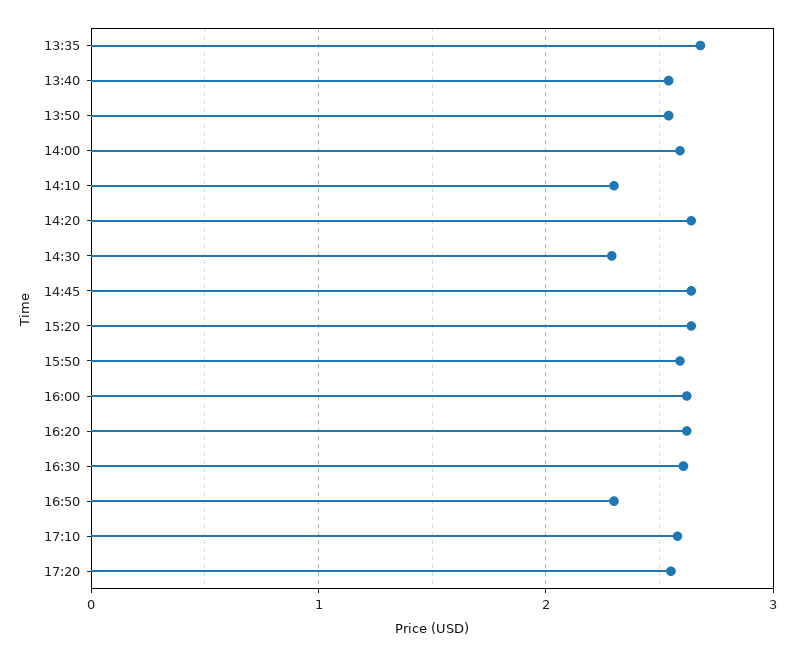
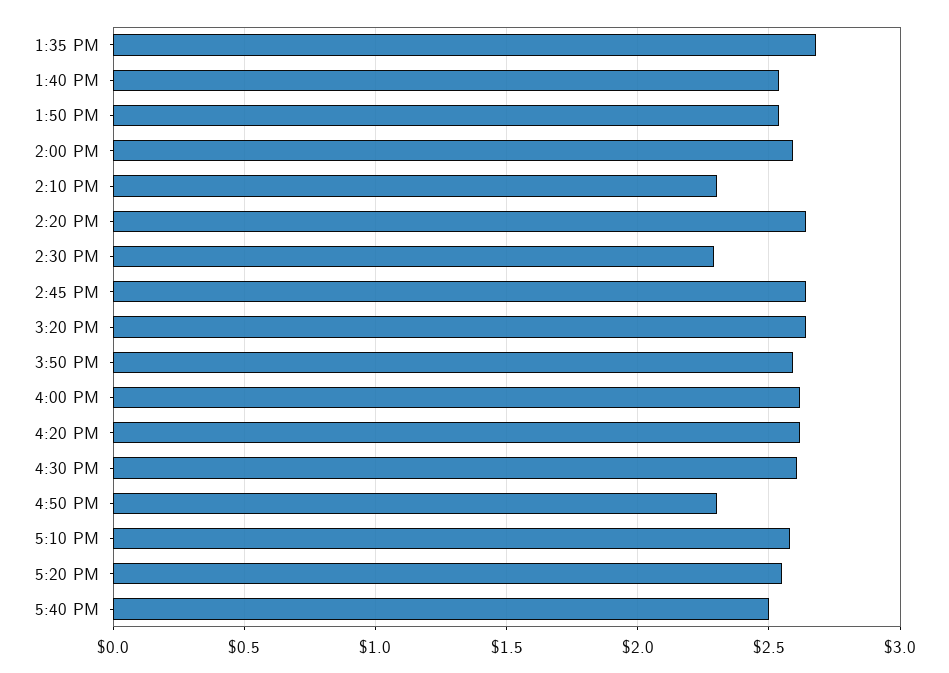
5:40 PM: none -> 2.5

